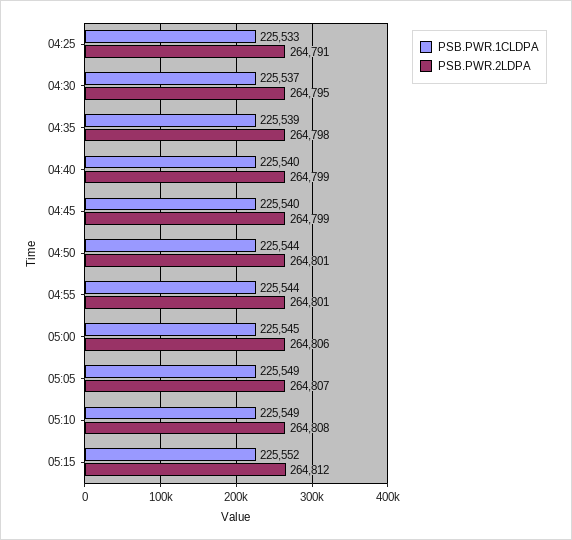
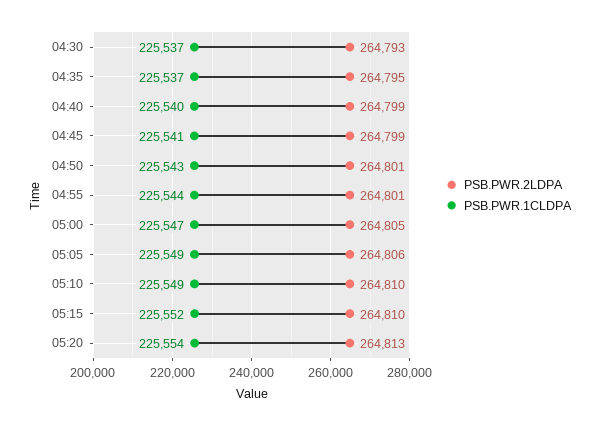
PSB.PWR.1CLDPA, 04:25: 225533 -> none
PSB.PWR.2LDPA, 04:25: 264791 -> none
PSB.PWR.2LDPA, 04:30: 264795 -> 264793
PSB.PWR.1CLDPA, 04:35: 225539 -> 225537
PSB.PWR.2LDPA, 04:35: 264798 -> 264795
PSB.PWR.1CLDPA, 04:45: 225540 -> 225541
PSB.PWR.1CLDPA, 04:50: 225544 -> 225543
PSB.PWR.1CLDPA, 05:00: 225545 -> 225547
PSB.PWR.2LDPA, 05:00: 264806 -> 264805
PSB.PWR.2LDPA, 05:05: 264807 -> 264806
PSB.PWR.2LDPA, 05:10: 264808 -> 264810
PSB.PWR.2LDPA, 05:15: 264812 -> 264810
PSB.PWR.2LDPA, 05:20: none -> 264813
PSB.PWR.1CLDPA, 05:20: none -> 225554

